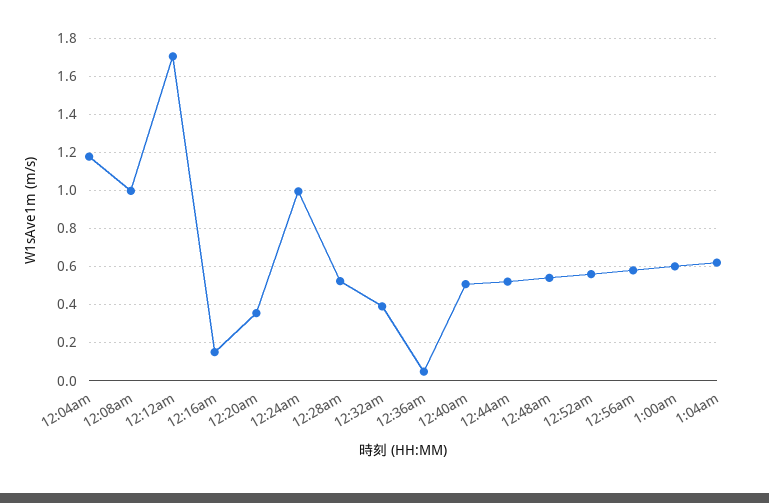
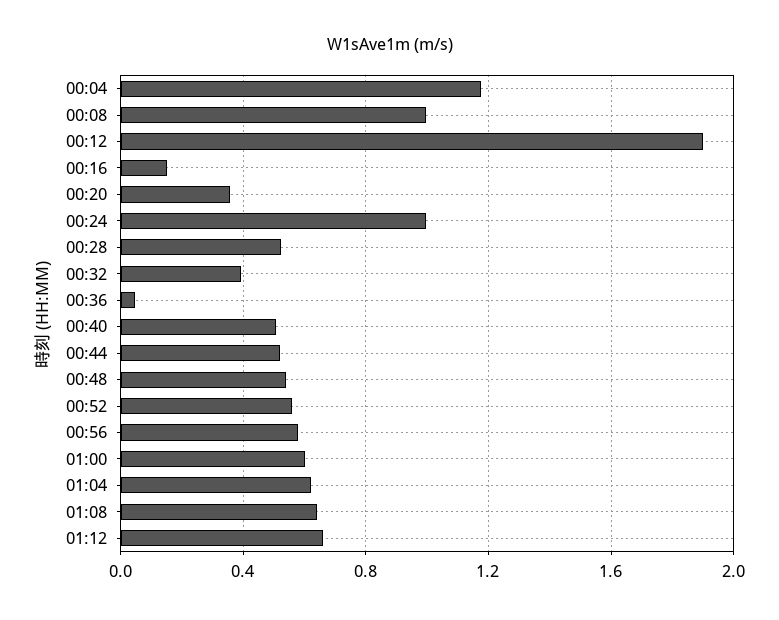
12:12am: 1.7 -> 1.9
01:08: none -> 0.65
01:12: none -> 0.65

